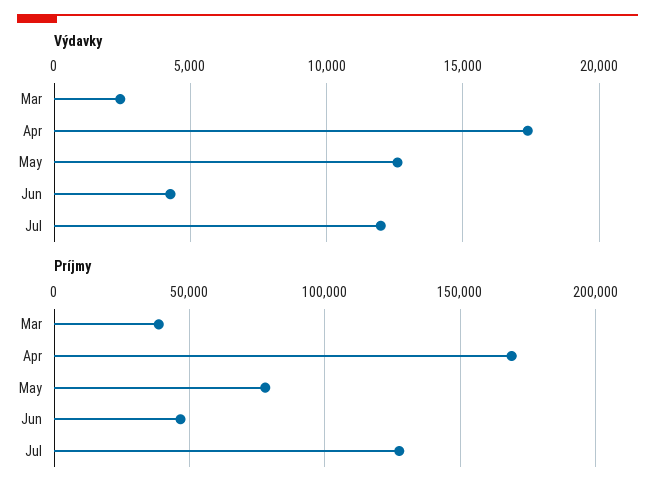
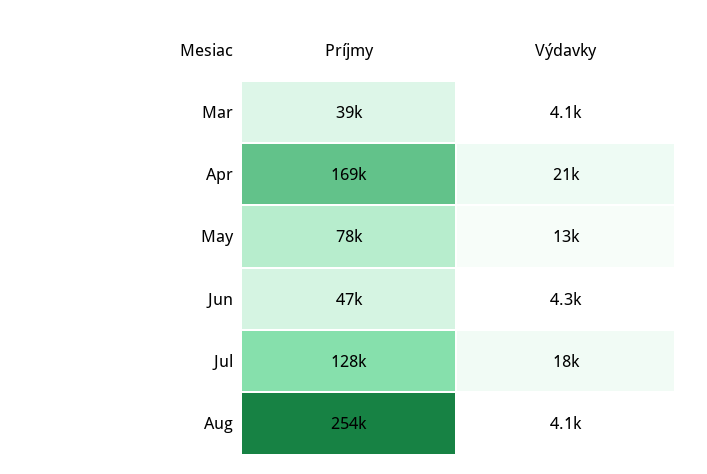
Výdavky, Mar: 2500 -> 4100
Výdavky, Apr: 17500 -> 21000
Výdavky, Jul: 12000 -> 18000
Príjmy, Aug: none -> 254000
Výdavky, Aug: none -> 4100

